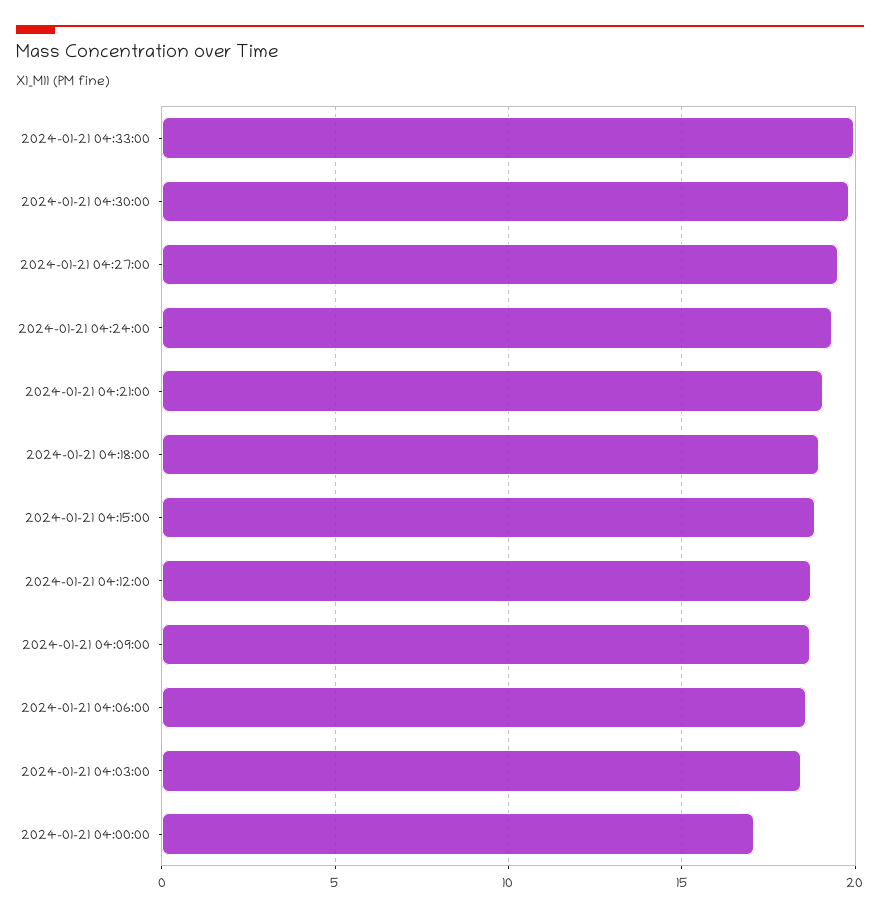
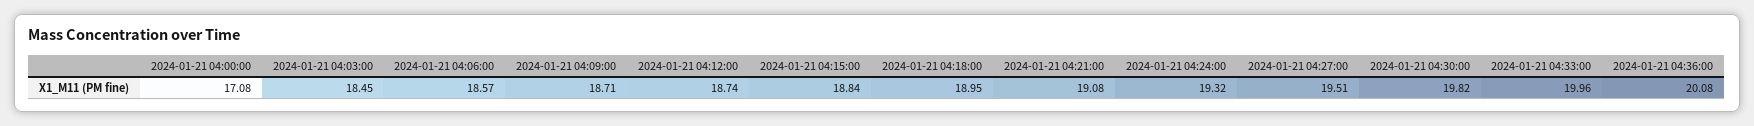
2024-01-21 04:36:00: none -> 20.08

